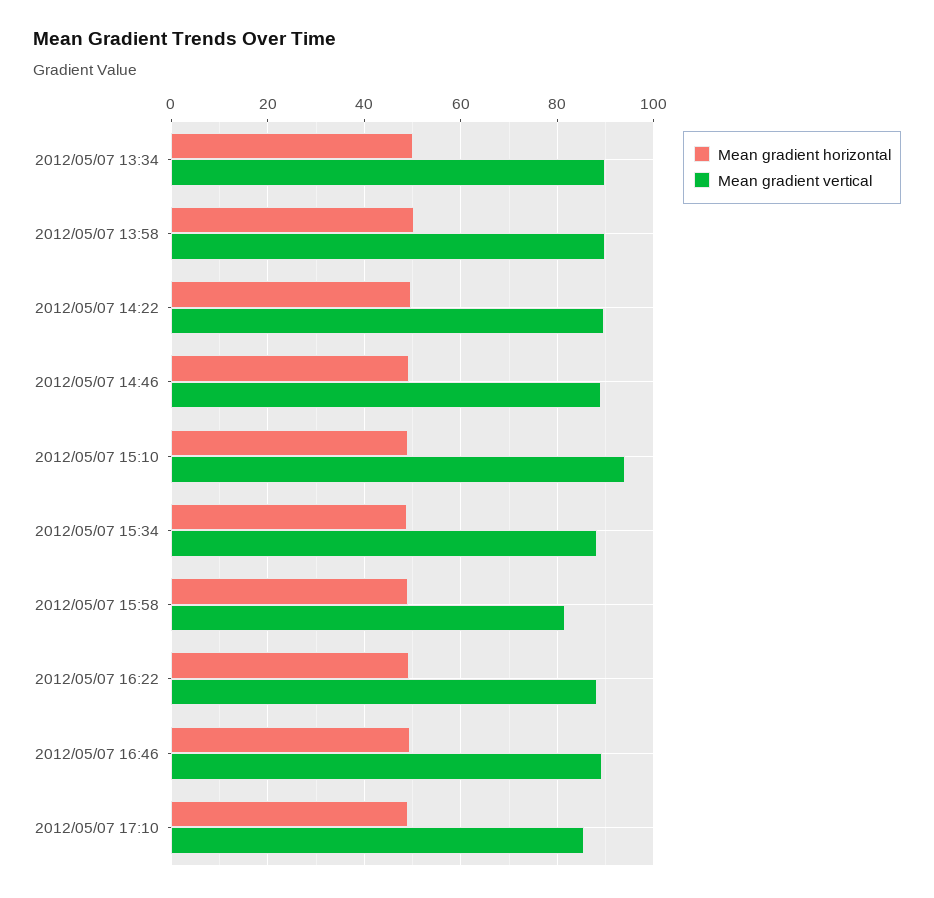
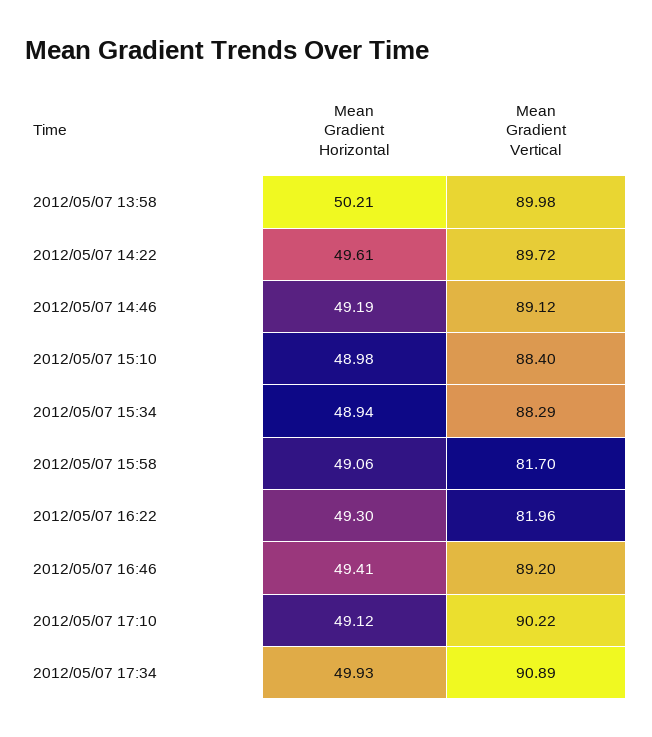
Mean gradient horizontal, 2012/05/07 13:34: 50 -> none
Mean gradient vertical, 2012/05/07 13:34: 90 -> none
Mean gradient vertical, 2012/05/07 15:10: 94 -> 88.4
Mean gradient vertical, 2012/05/07 16:22: 88 -> 81.96
Mean gradient vertical, 2012/05/07 17:10: 86 -> 90.22
Mean gradient horizontal, 2012/05/07 17:34: none -> 49.93
Mean gradient vertical, 2012/05/07 17:34: none -> 90.89

